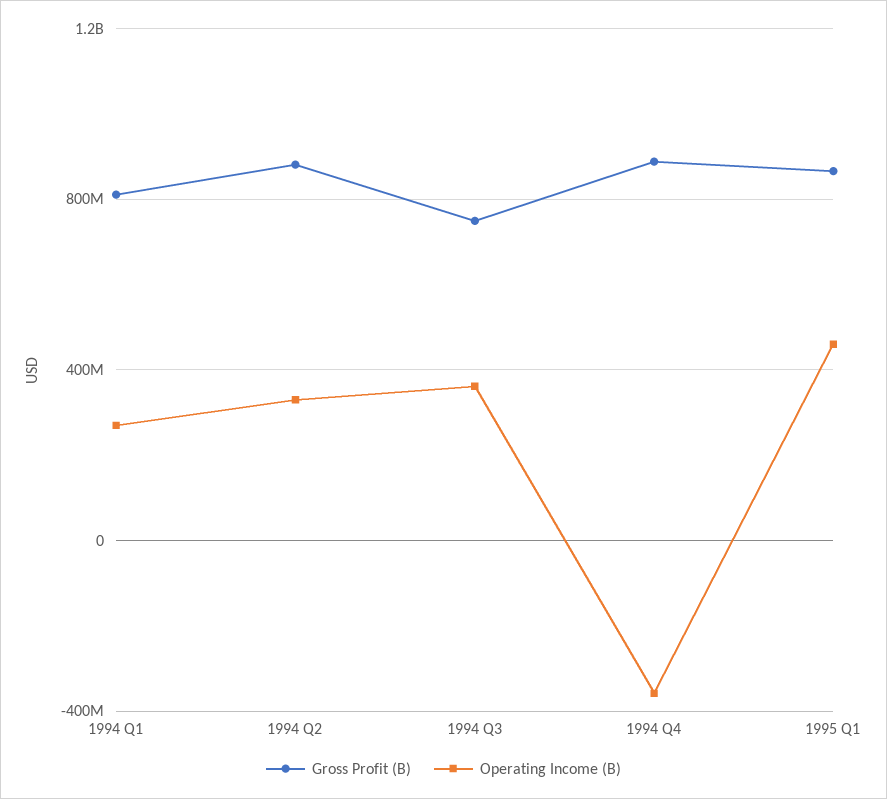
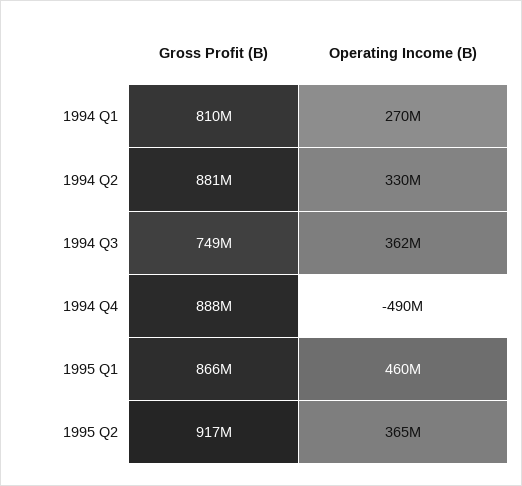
Operating Income (B), 1994 Q4: -350000000 -> -490000000
Gross Profit (B), 1995 Q2: none -> 917000000
Operating Income (B), 1995 Q2: none -> 365000000

